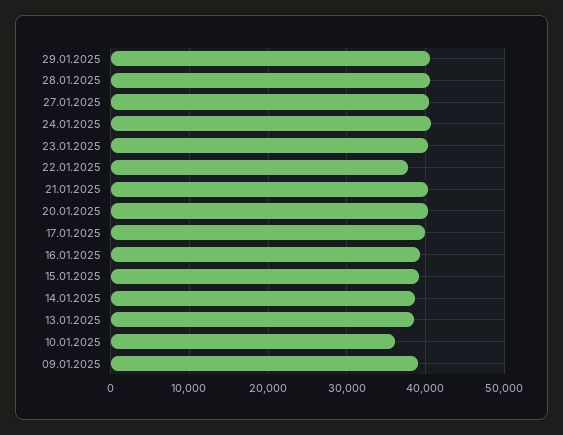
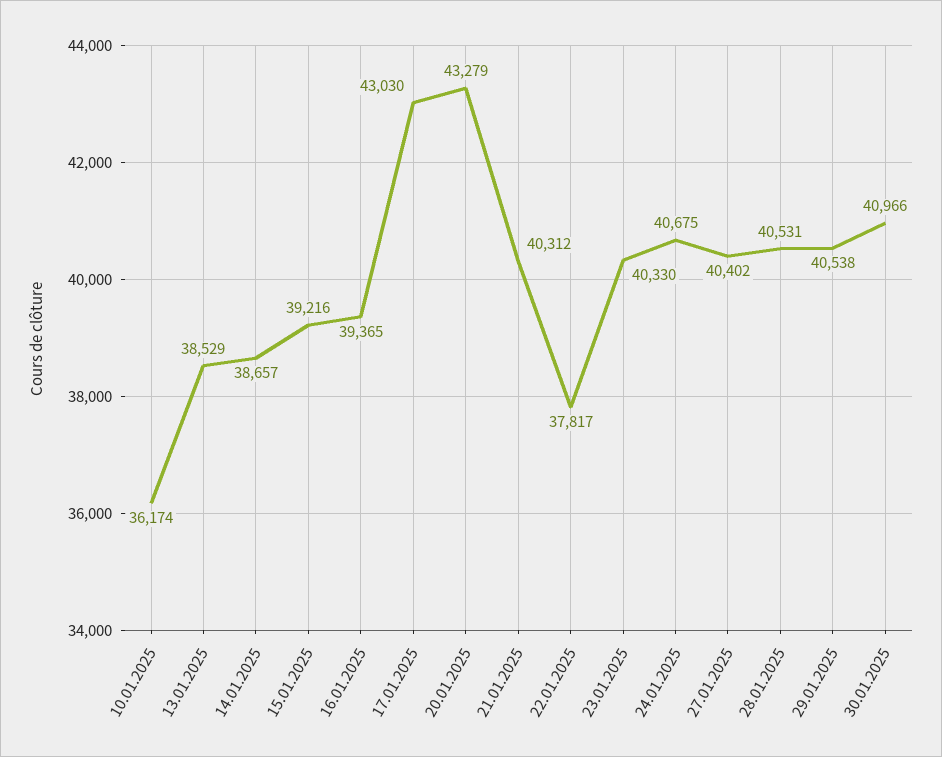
20.01.2025: 40000 -> 43279
17.01.2025: 40000 -> 43030
09.01.2025: 39000 -> none
30.01.2025: none -> 40966

